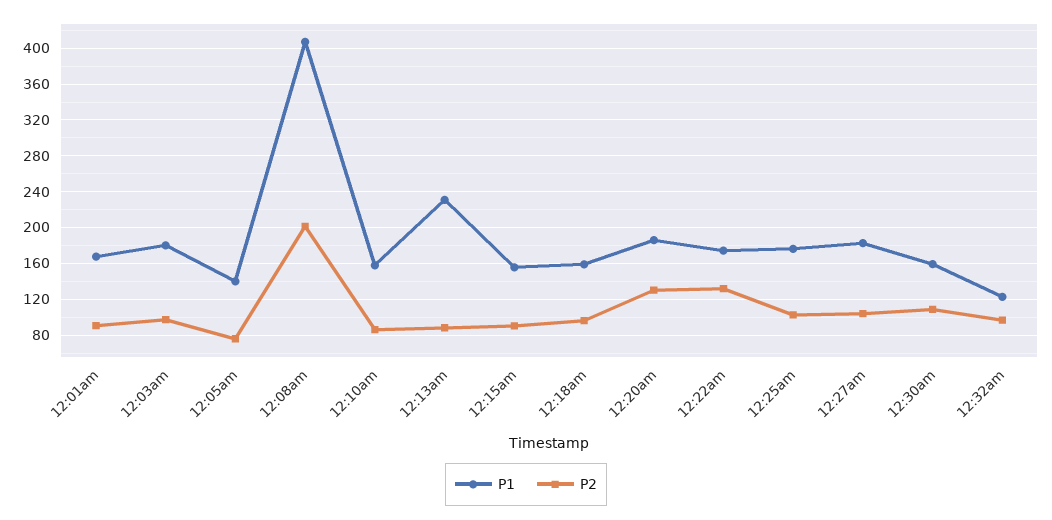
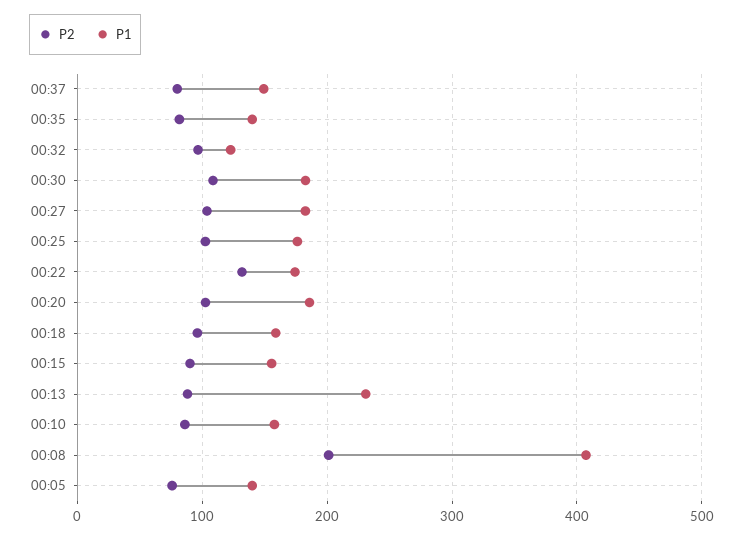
P1, 12:01am: 170 -> none
P2, 12:01am: 90 -> none
P1, 12:03am: 180 -> none
P2, 12:03am: 100 -> none
P2, 12:20am: 130 -> 100
P1, 12:30am: 160 -> 180
P2, 00:37: none -> 80
P1, 00:37: none -> 150
P2, 00:35: none -> 80
P1, 00:35: none -> 140

